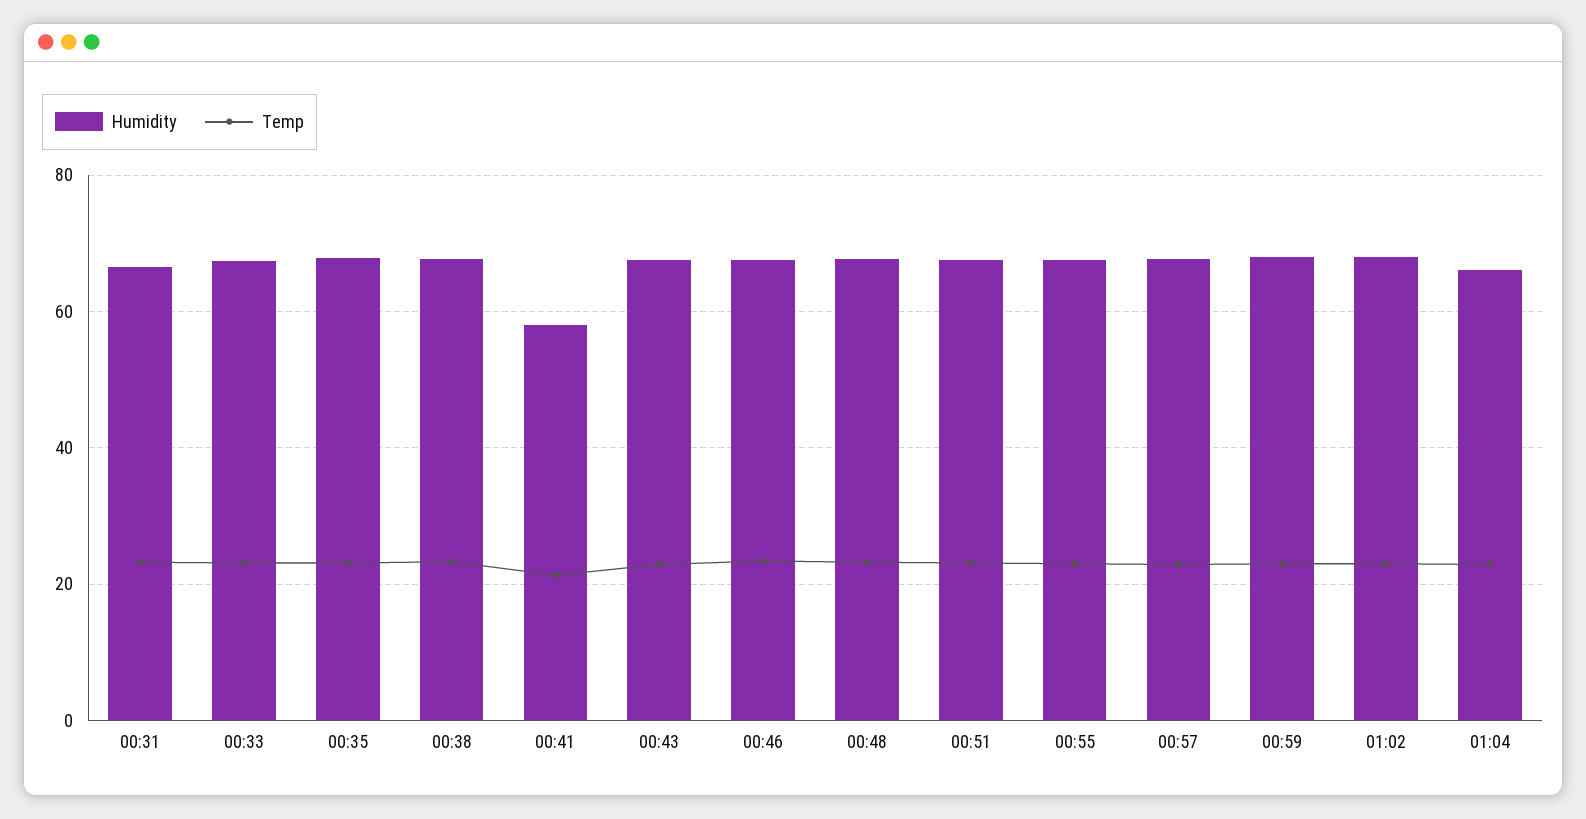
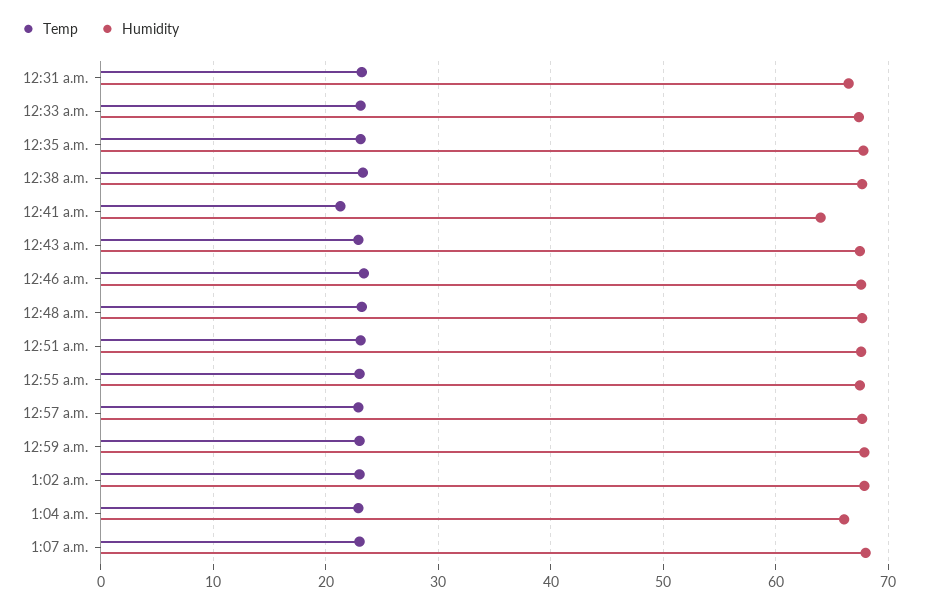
Humidity, 00:41: 58 -> 64
Temp, 1:07 a.m.: none -> 23
Humidity, 1:07 a.m.: none -> 68

